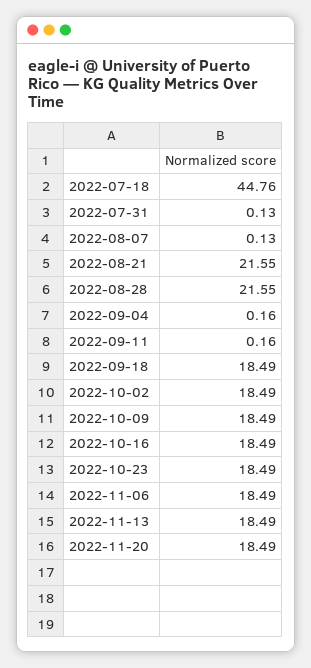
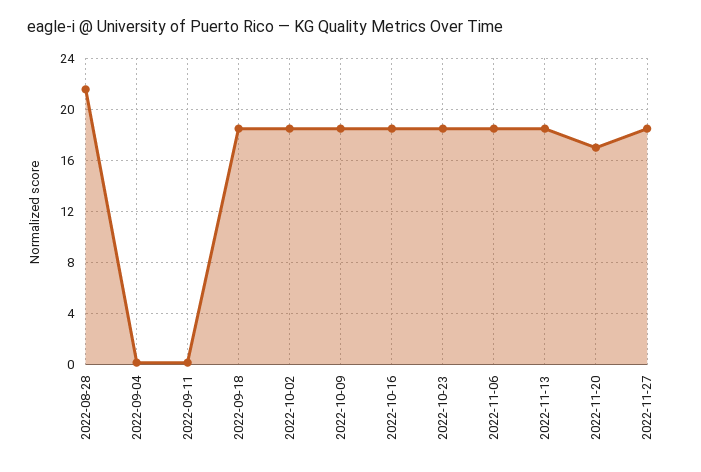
2022-07-18: 44.76 -> none
2022-07-31: 0.13 -> none
2022-08-07: 0.13 -> none
2022-08-21: 21.55 -> none
2022-11-20: 18.49 -> 17
2022-11-27: none -> 18.5

